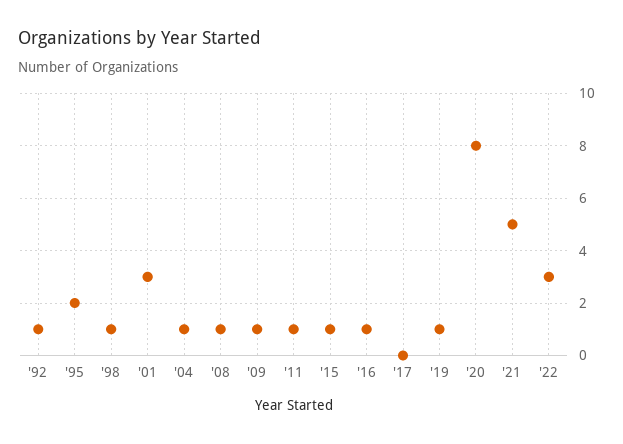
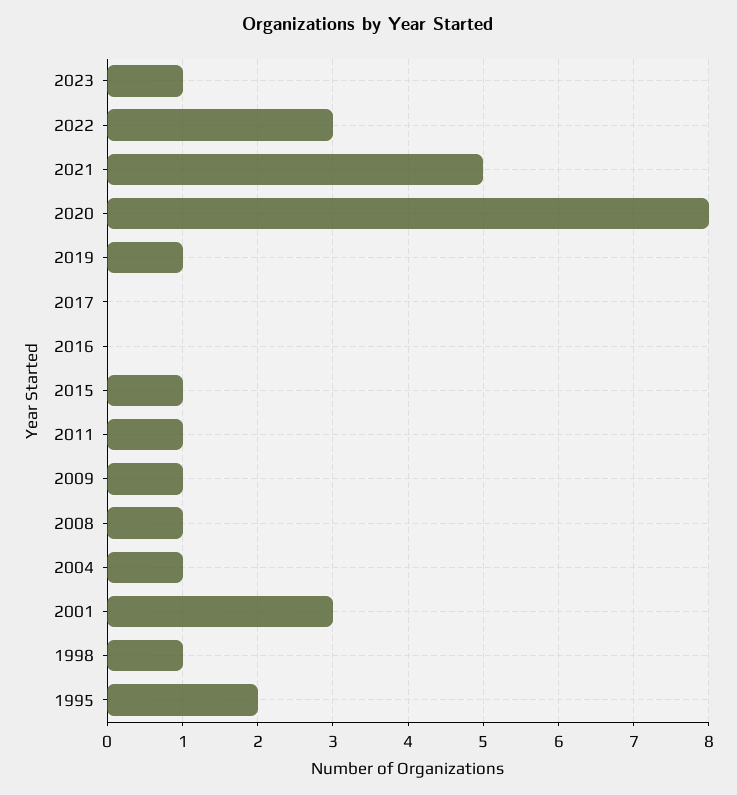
'92: 1 -> none
'16: 1 -> 0
2023: none -> 1

